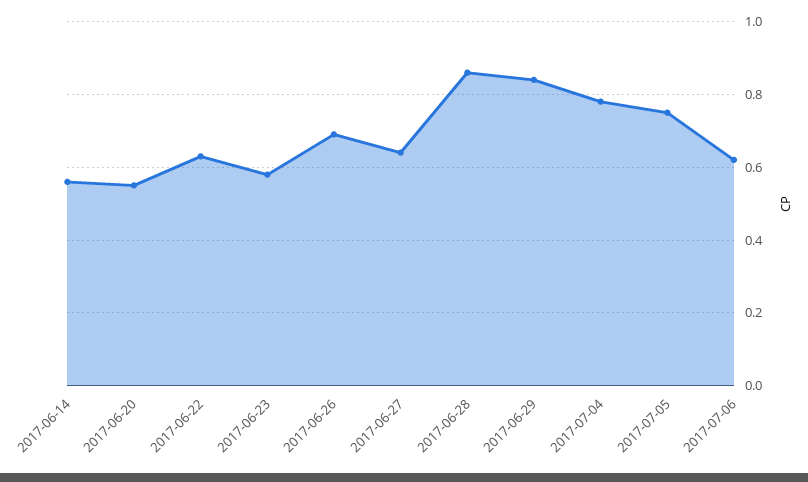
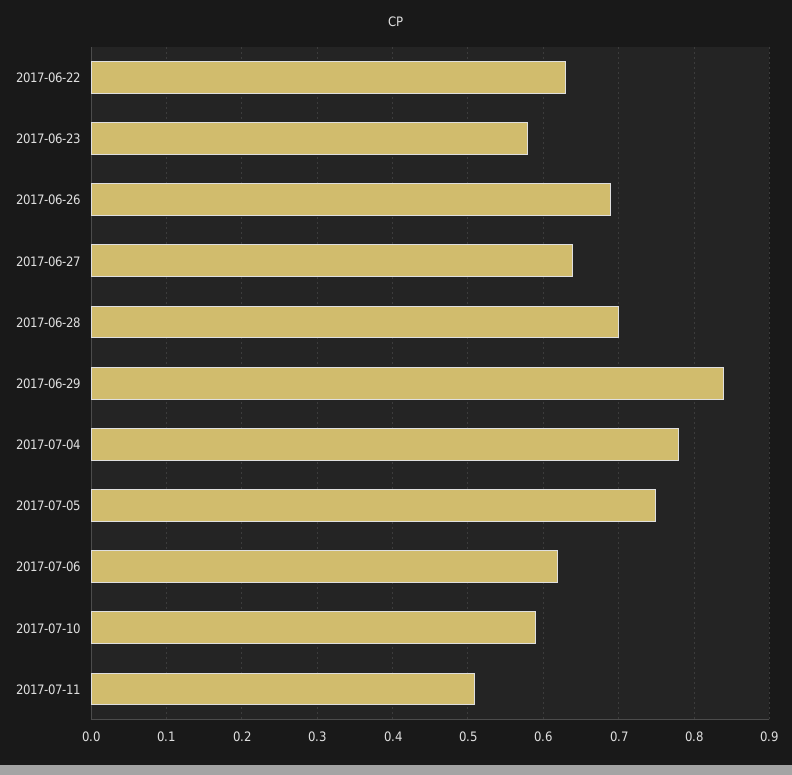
2017-06-14: 0.55 -> none
2017-06-20: 0.55 -> none
2017-06-28: 0.85 -> 0.7
2017-07-10: none -> 0.59
2017-07-11: none -> 0.51

